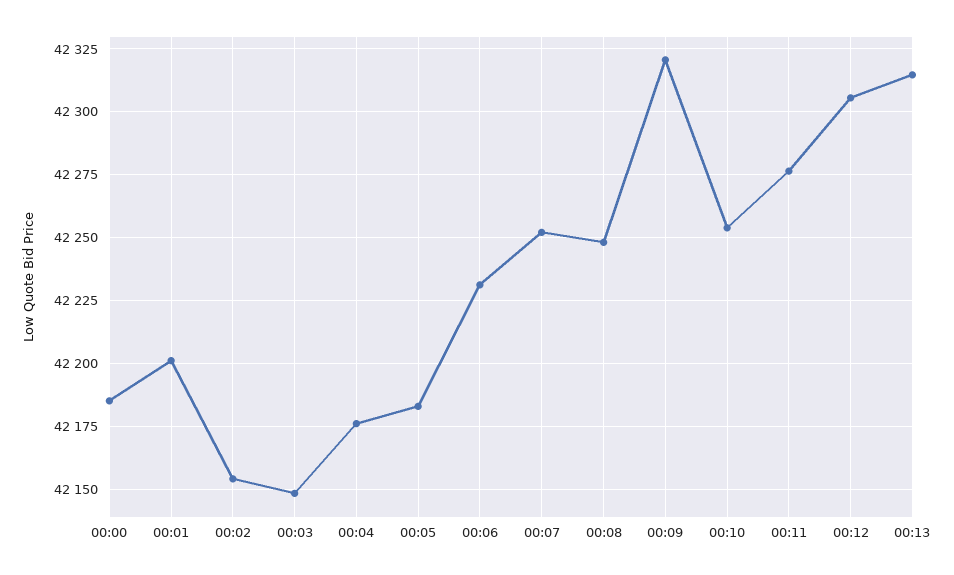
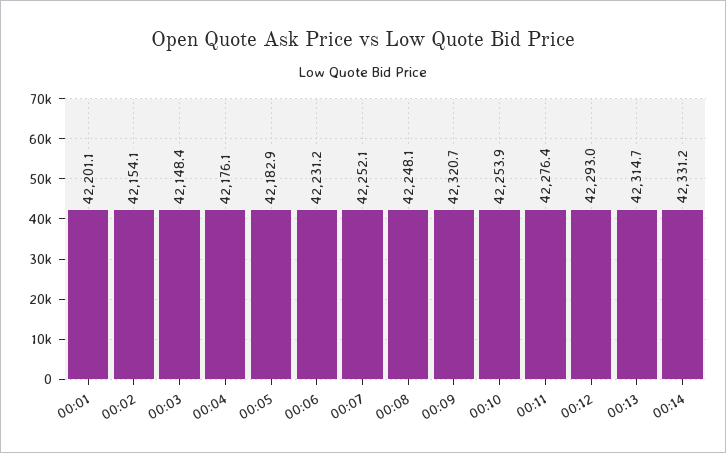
00:00: 42185 -> none
00:12: 42305 -> 42293
00:14: none -> 42331.2

